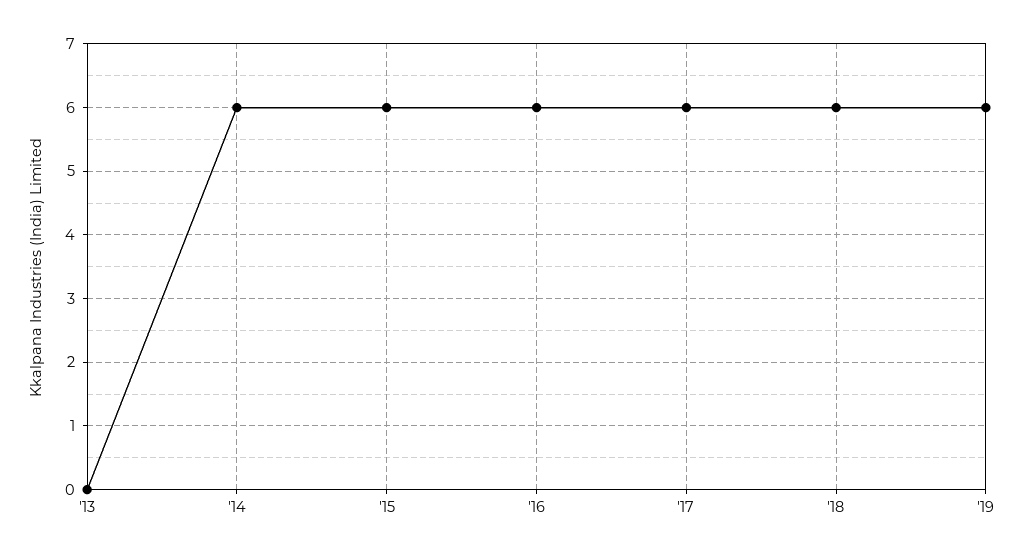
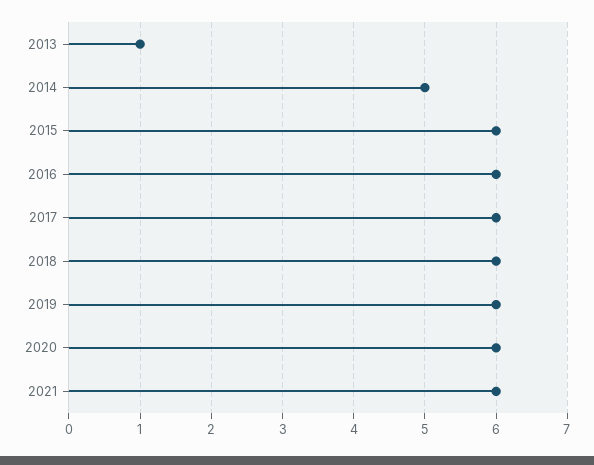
'13: 0 -> 1
'14: 6 -> 5
2020: none -> 6
2021: none -> 6

